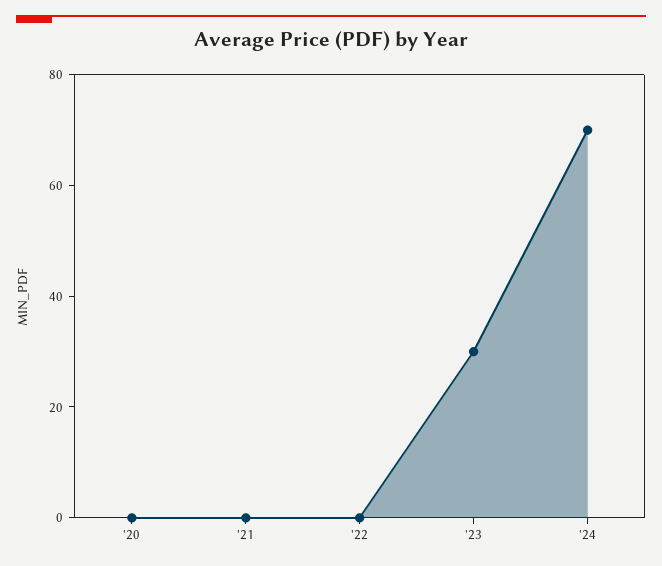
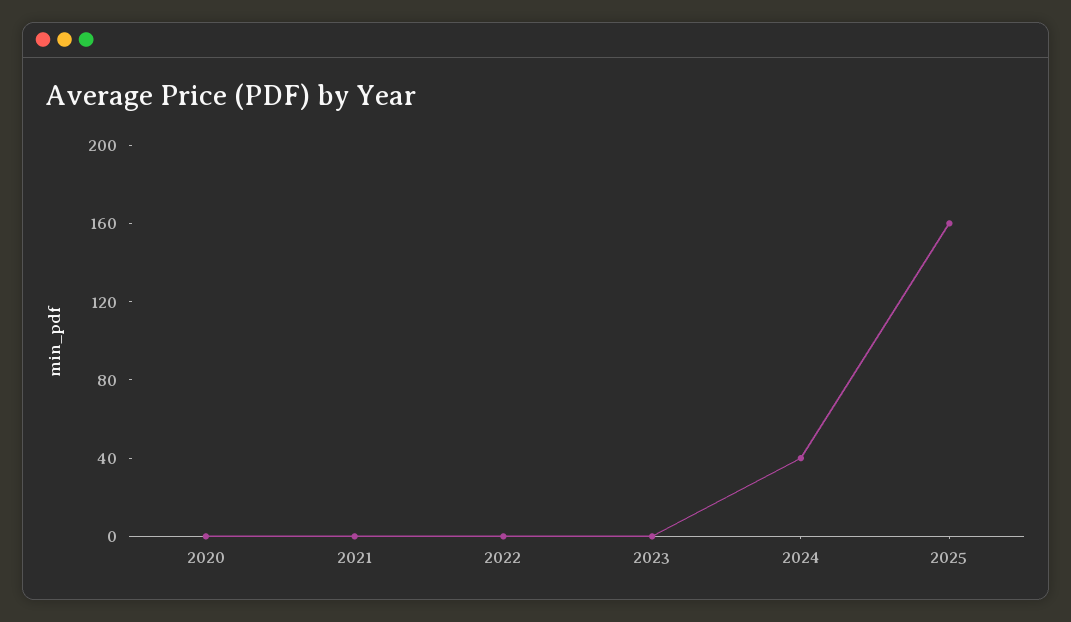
'23: 30 -> 0
'24: 70 -> 40
2025: none -> 160

